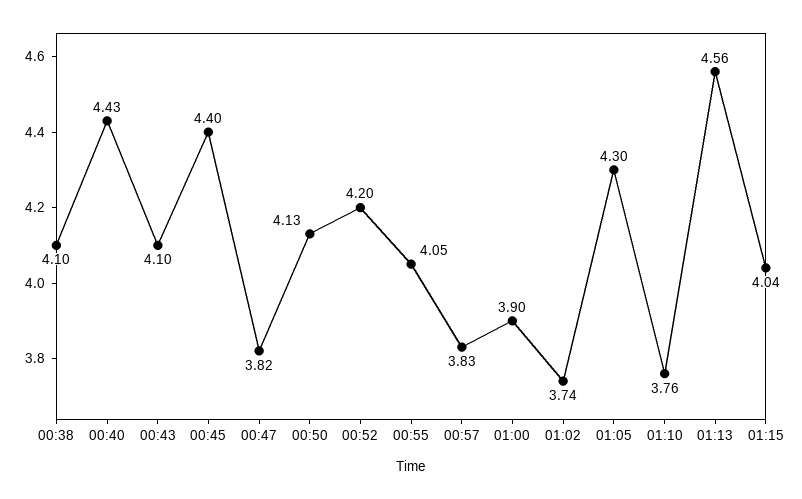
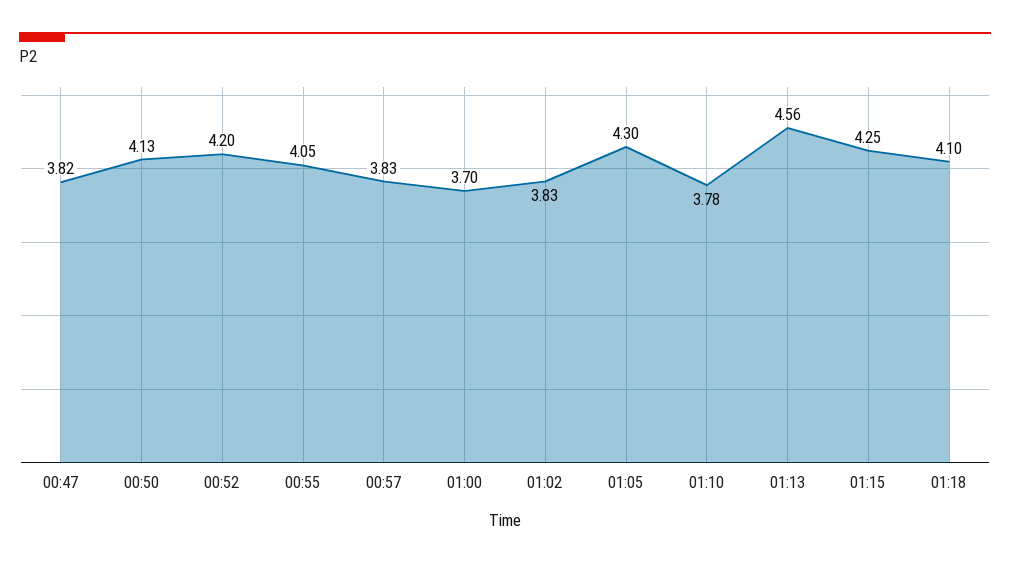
00:38: 4.1 -> none
00:40: 4.43 -> none
00:43: 4.1 -> none
00:45: 4.4 -> none
01:00: 3.9 -> 3.7
01:02: 3.74 -> 3.83
01:10: 3.76 -> 3.78
01:15: 4.04 -> 4.25
01:18: none -> 4.1

